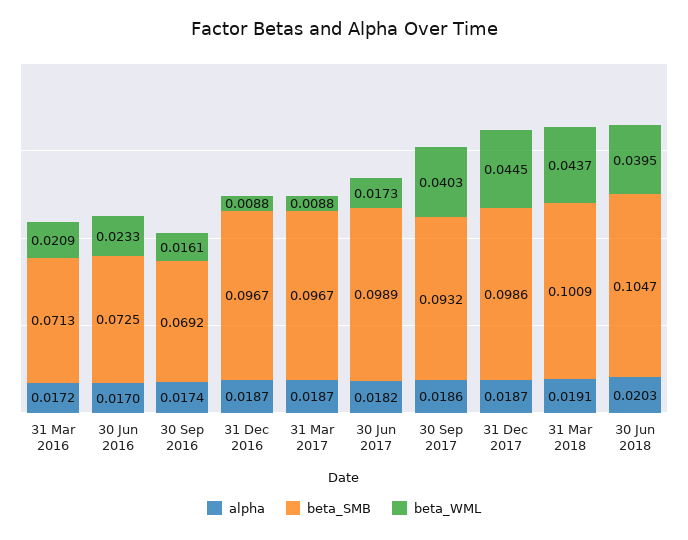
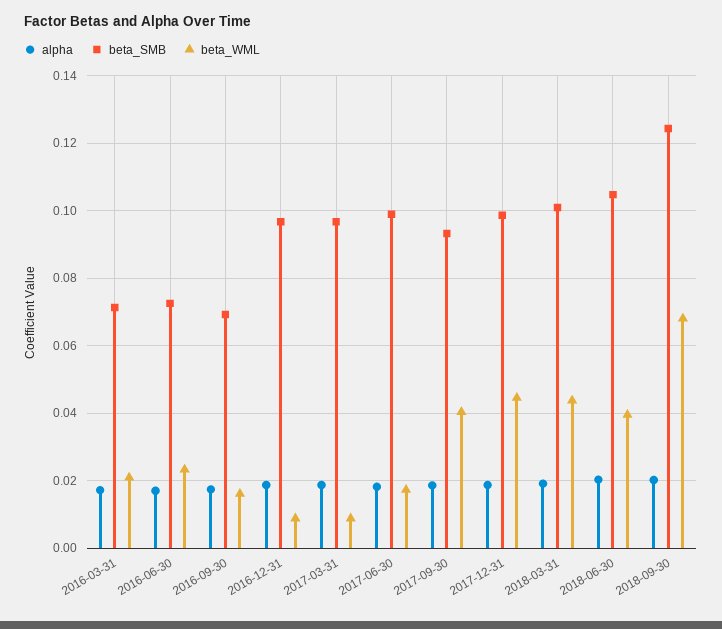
alpha, 2018-09-30: none -> 0.02
beta_SMB, 2018-09-30: none -> 0.124
beta_WML, 2018-09-30: none -> 0.068

